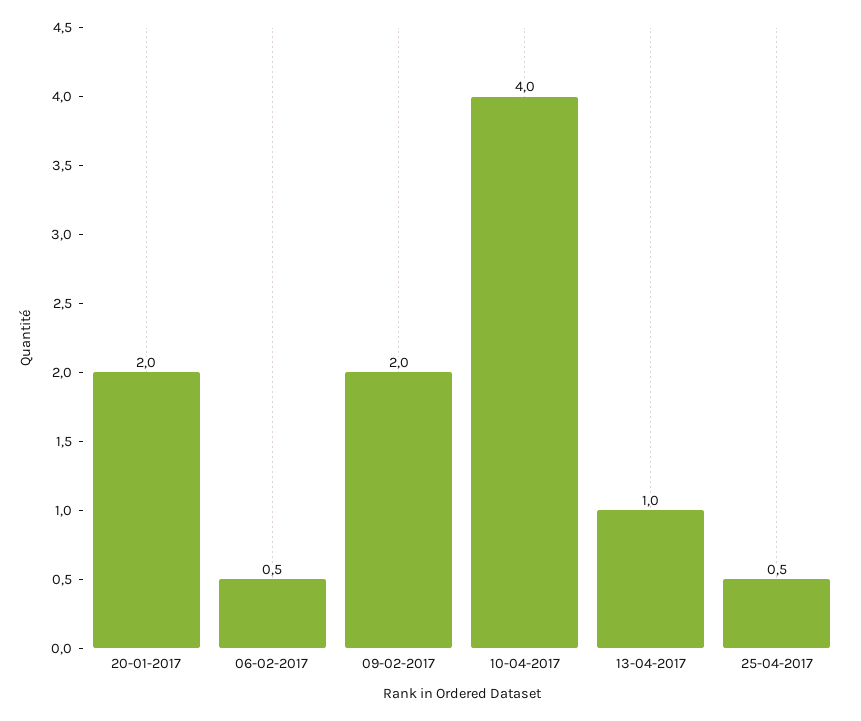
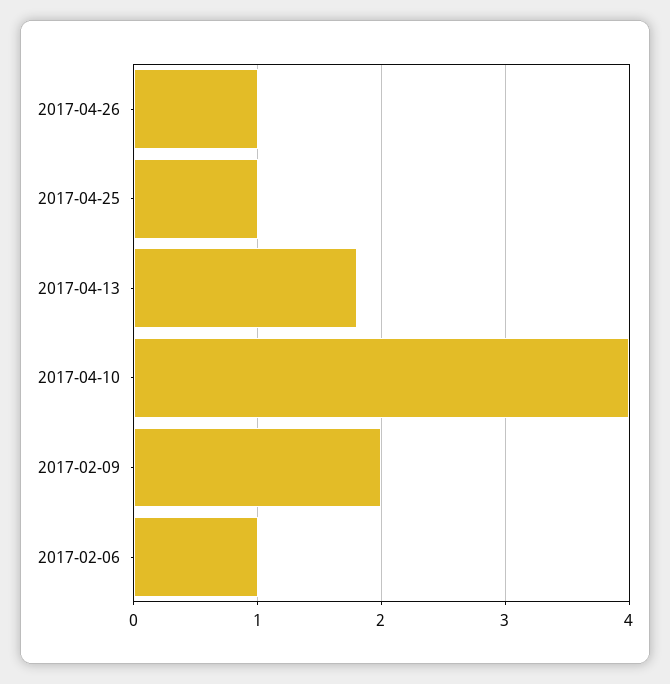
20-01-2017: 2 -> none
06-02-2017: 0.5 -> 1
13-04-2017: 1 -> 1.8
25-04-2017: 0.5 -> 1
2017-04-26: none -> 1

